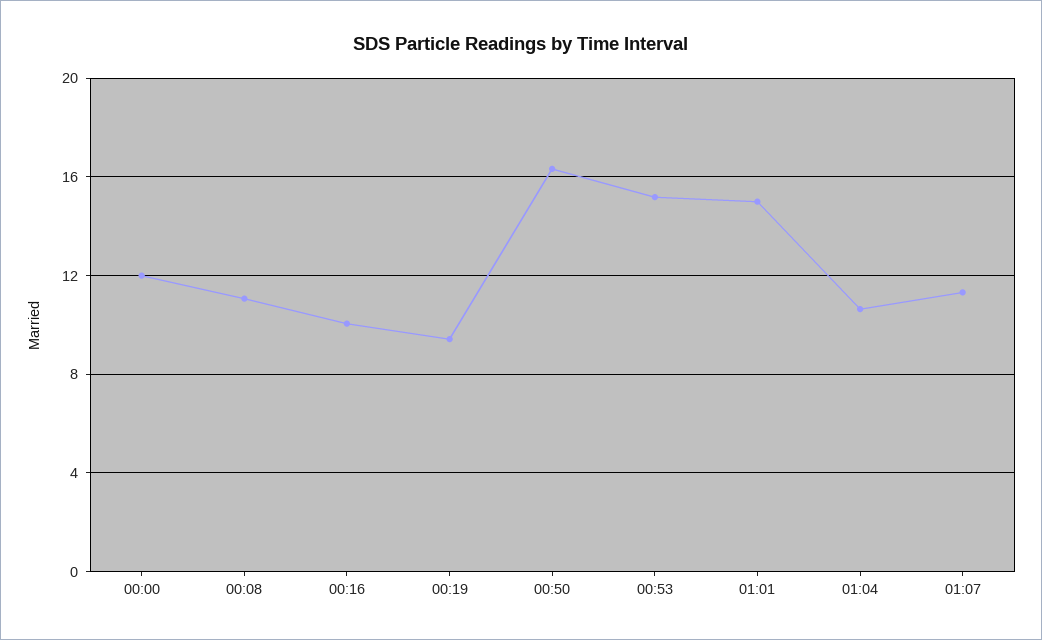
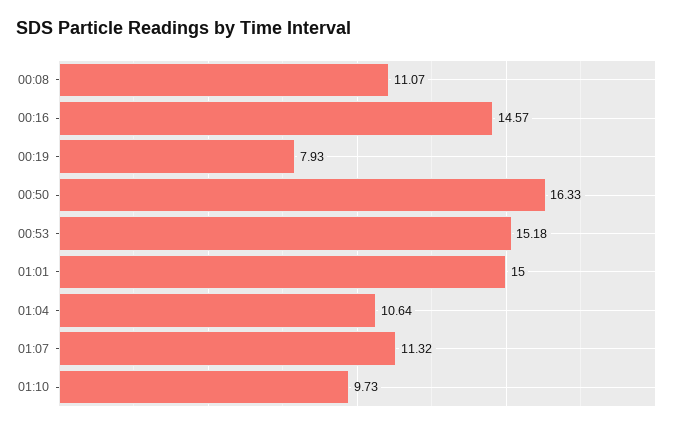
00:00: 12 -> none
00:16: 10 -> 14.57
00:19: 9.5 -> 7.93
01:10: none -> 9.73

